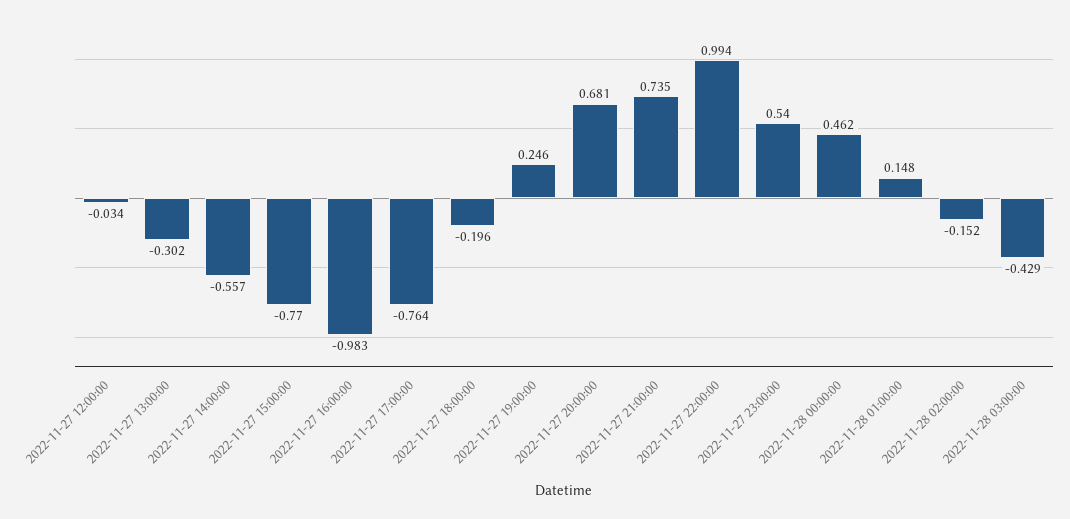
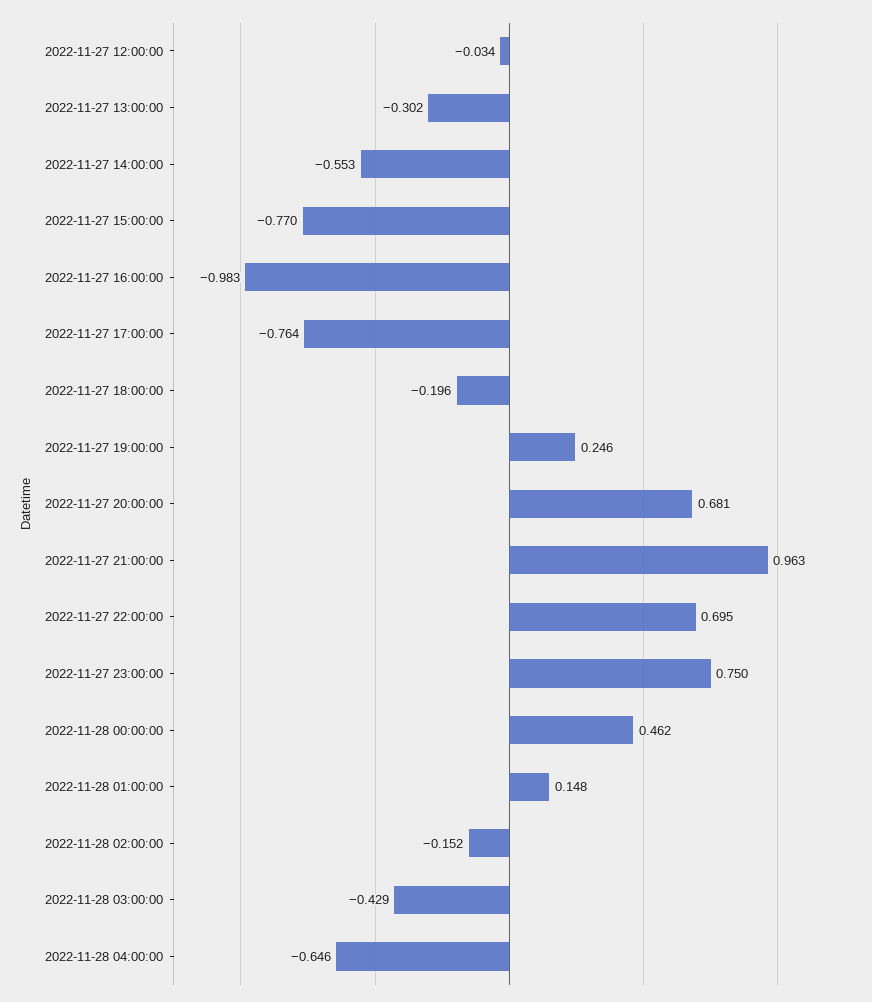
2022-11-27 14:00:00: -0.557 -> -0.553
2022-11-27 21:00:00: 0.735 -> 0.963
2022-11-27 22:00:00: 0.994 -> 0.695
2022-11-27 23:00:00: 0.54 -> 0.75
2022-11-28 04:00:00: none -> -0.646

